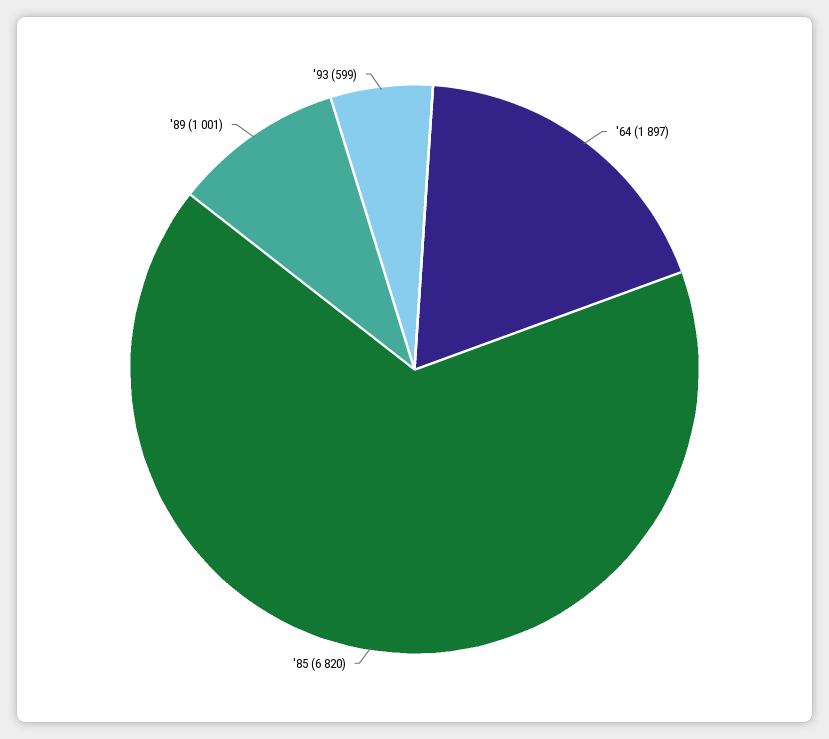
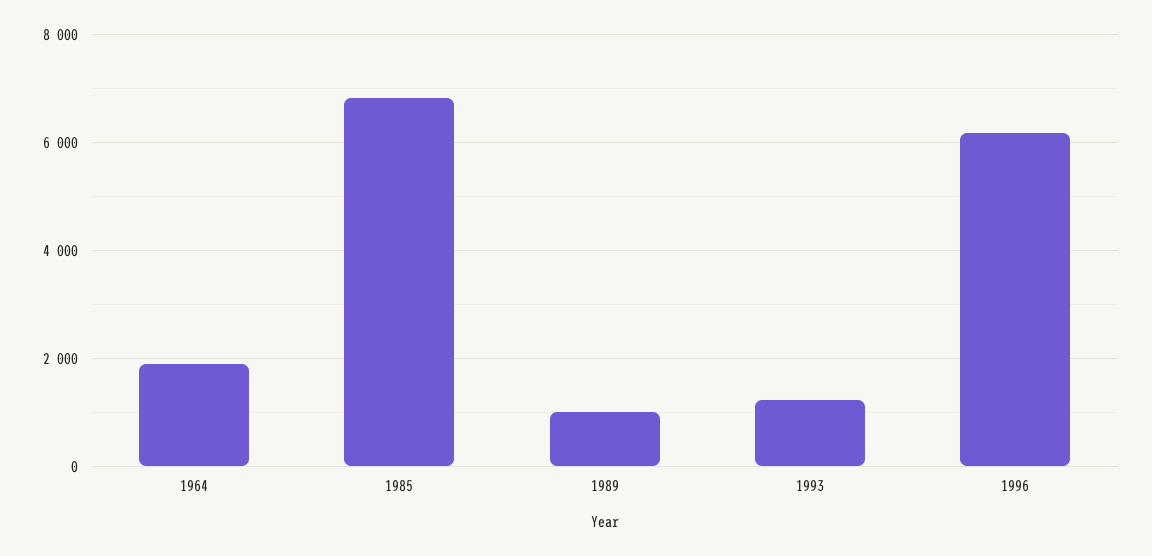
'93: 599 -> 1200
1996: none -> 6200

